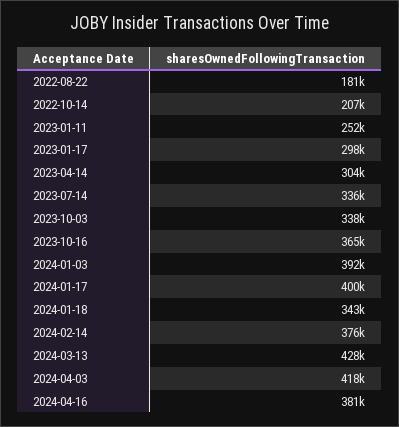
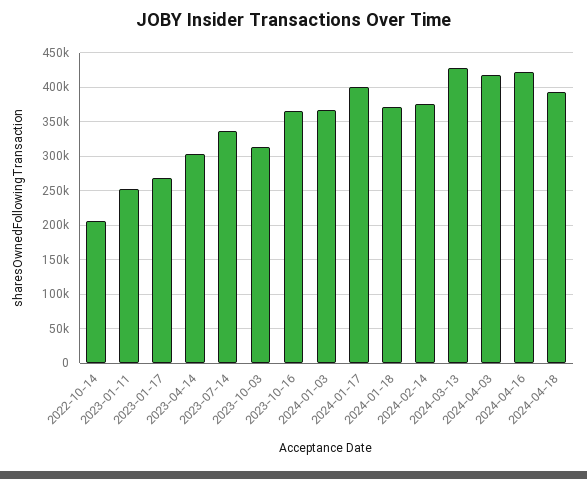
2022-08-22: 181000 -> none
2023-01-17: 298000 -> 270000
2023-10-03: 338000 -> 310000
2024-01-03: 392000 -> 370000
2024-01-18: 343000 -> 370000
2024-04-16: 381000 -> 420000
2024-04-18: none -> 390000

